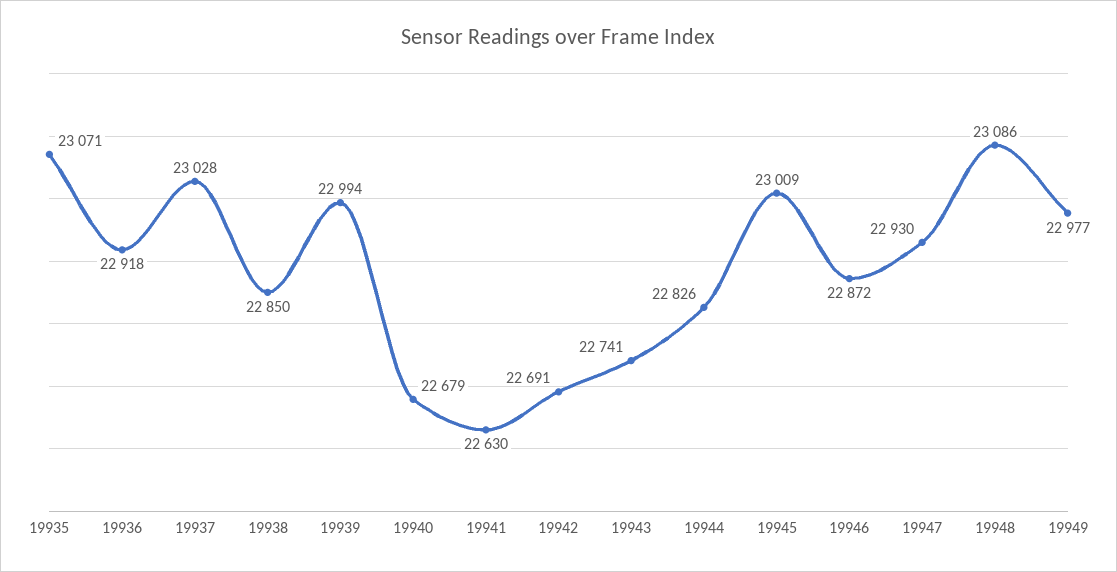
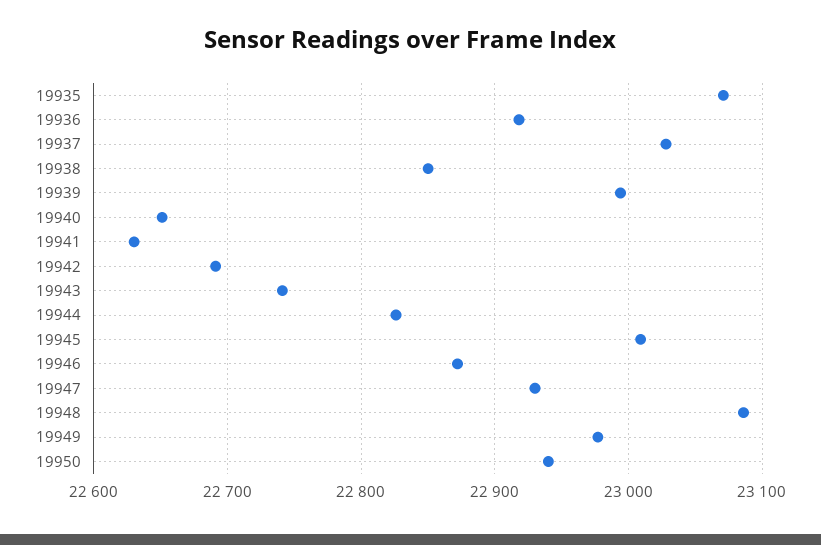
19940: 22679 -> 22650
19950: none -> 22940

